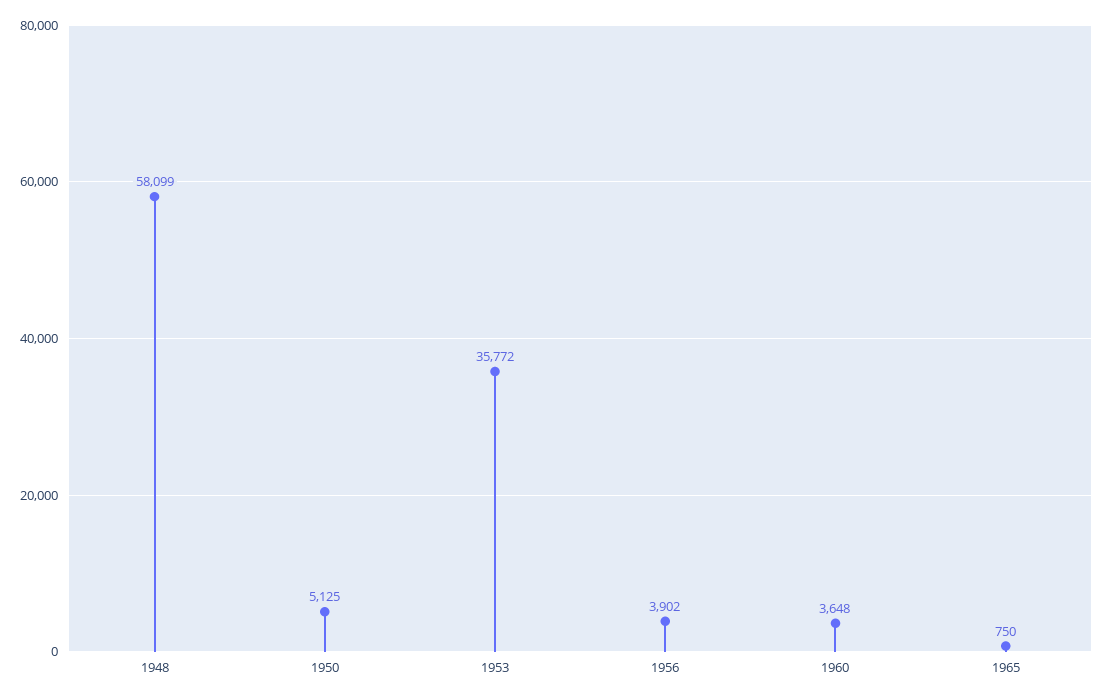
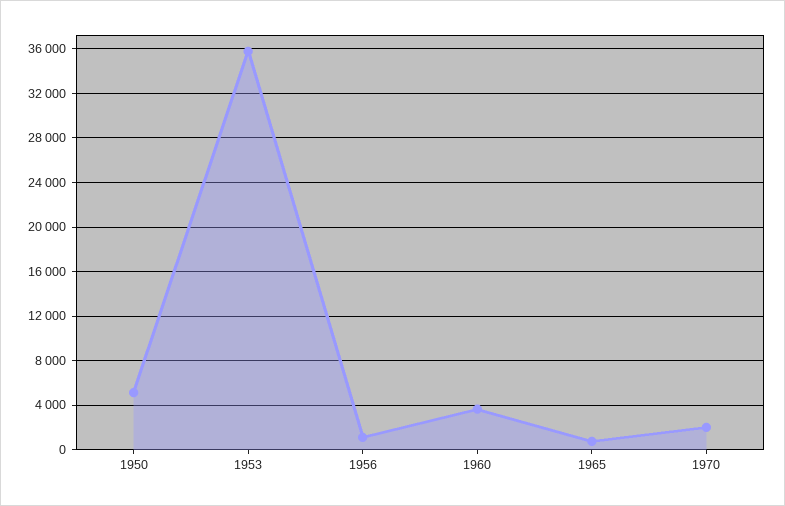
1948: 58099 -> none
1956: 3902 -> 1000
1970: none -> 2000

